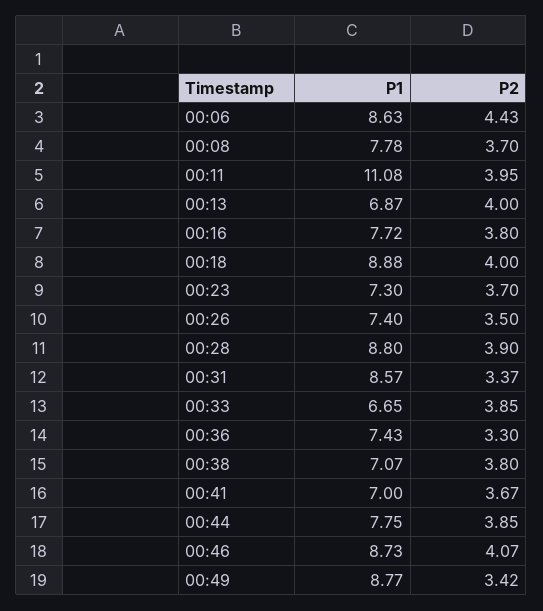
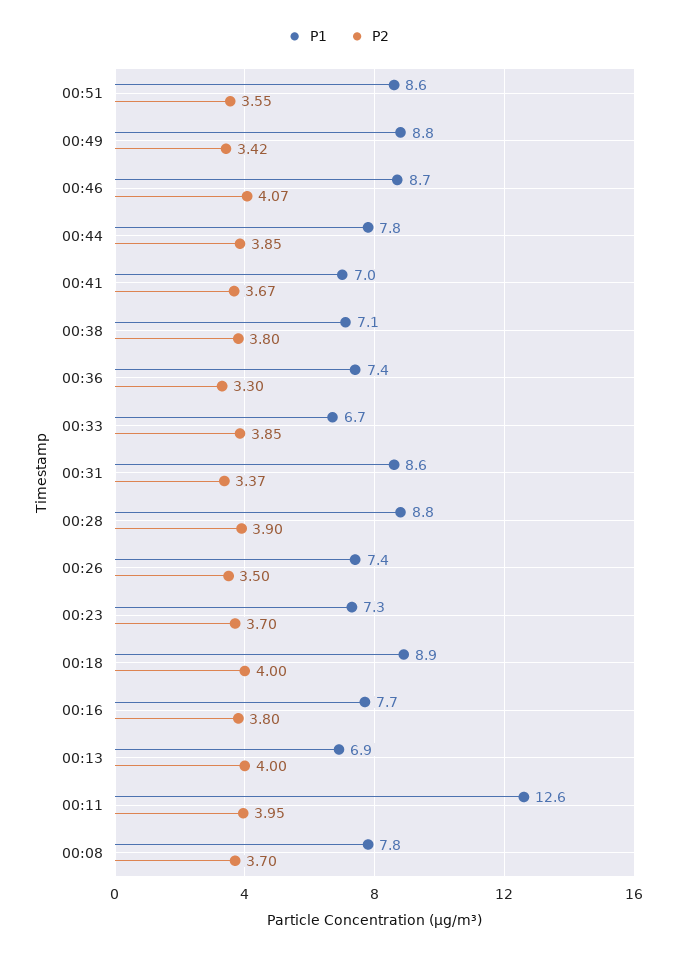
P1, 00:06: 8.63 -> none
P2, 00:06: 4.43 -> none
P1, 00:11: 11.08 -> 12.6
P1, 00:51: none -> 8.6
P2, 00:51: none -> 3.55

